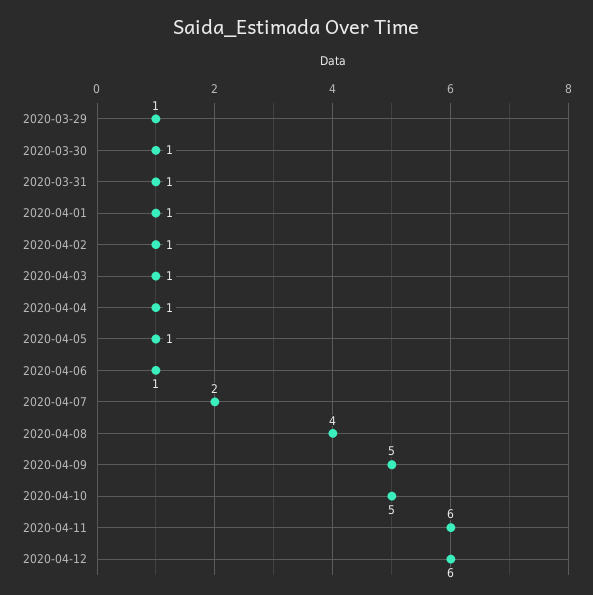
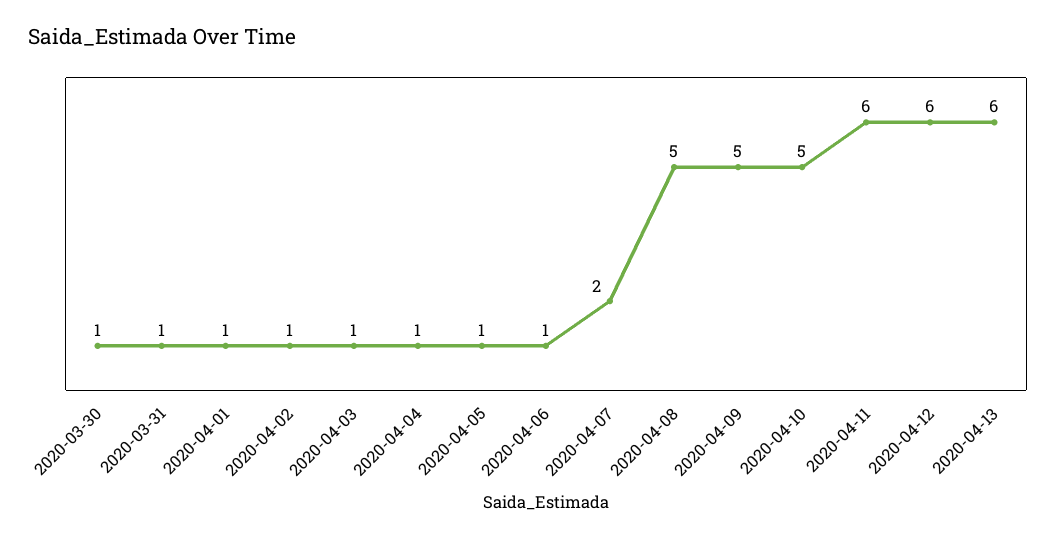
2020-03-29: 1 -> none
2020-04-08: 4 -> 5
2020-04-13: none -> 6

